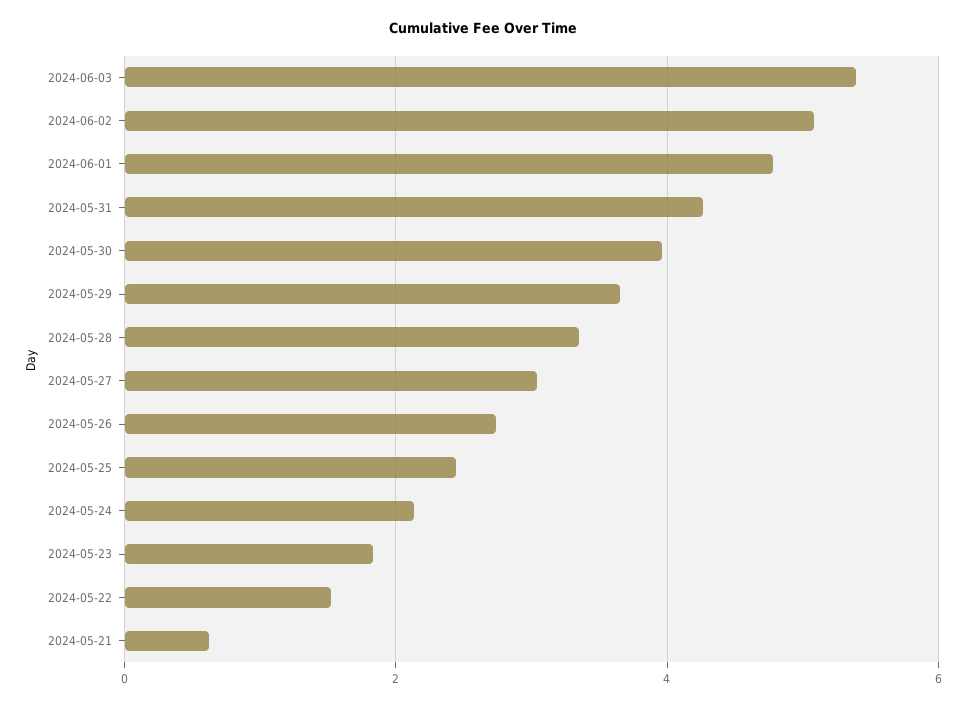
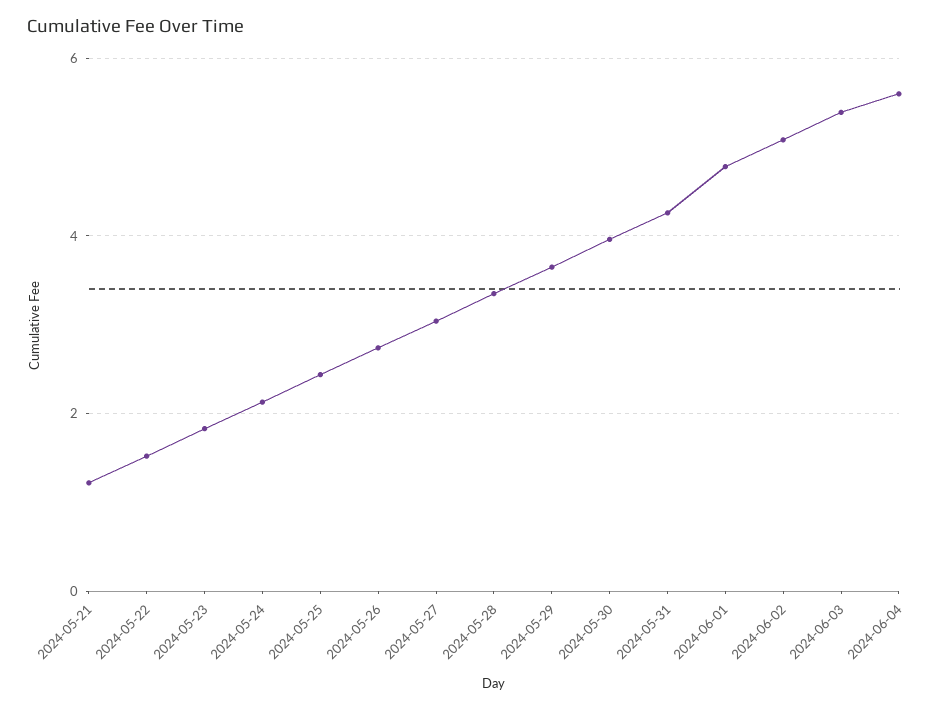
2024-05-21: 0.6 -> 1.2
2024-06-04: none -> 5.6

